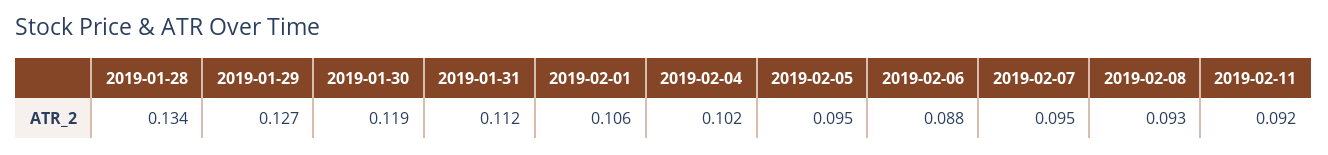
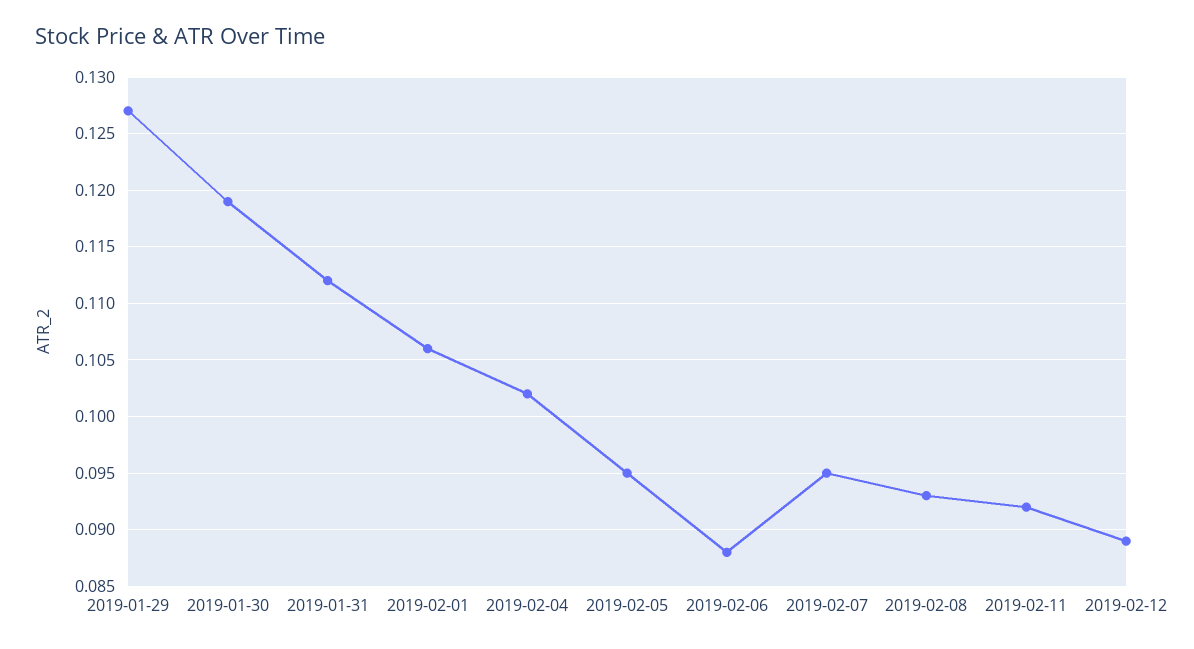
2019-01-28: 0.134 -> none
2019-02-12: none -> 0.089

